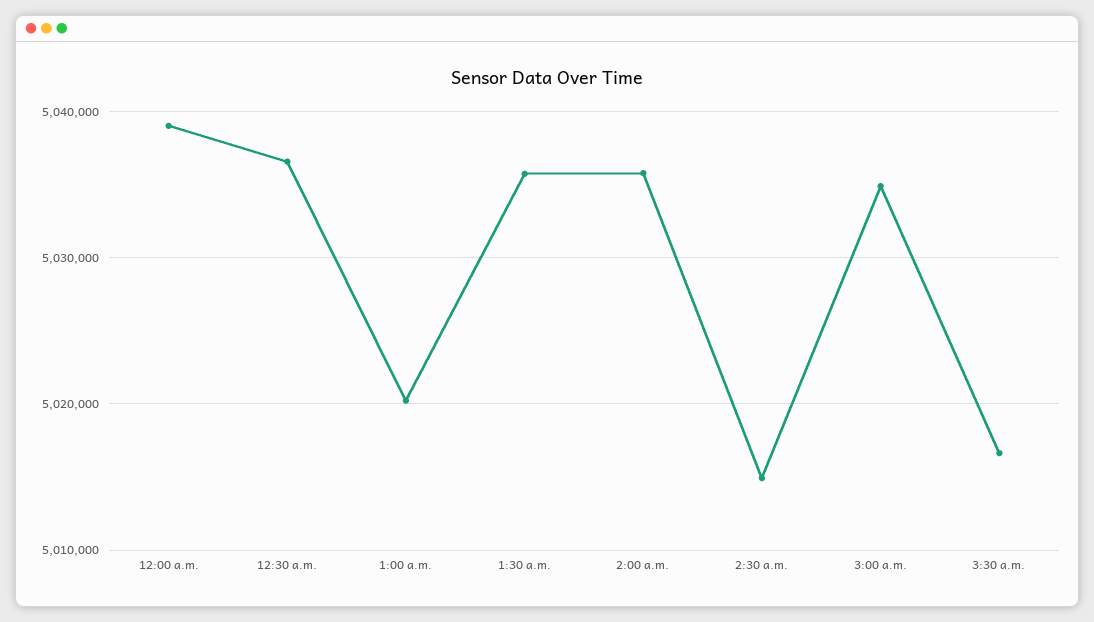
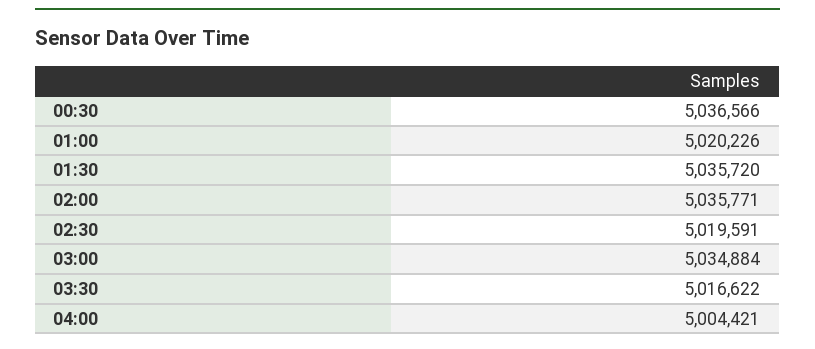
12:00 a.m.: 5039000 -> none
2:30 a.m.: 5015000 -> 5019591
04:00: none -> 5004421

